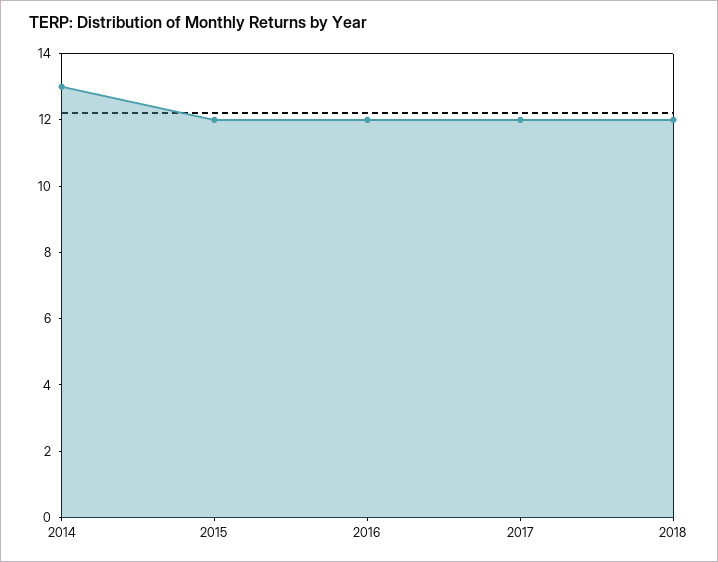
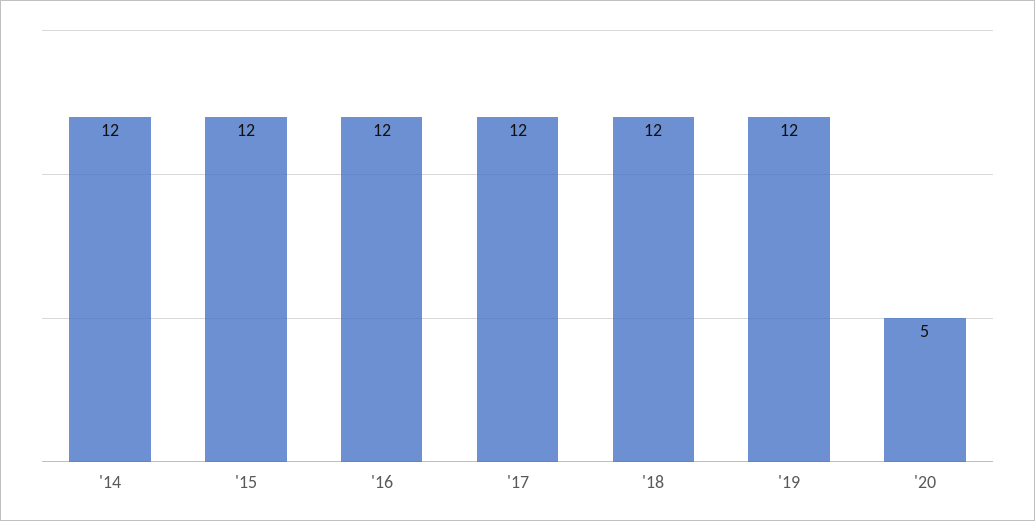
2014: 13 -> 12
'19: none -> 12
'20: none -> 5

